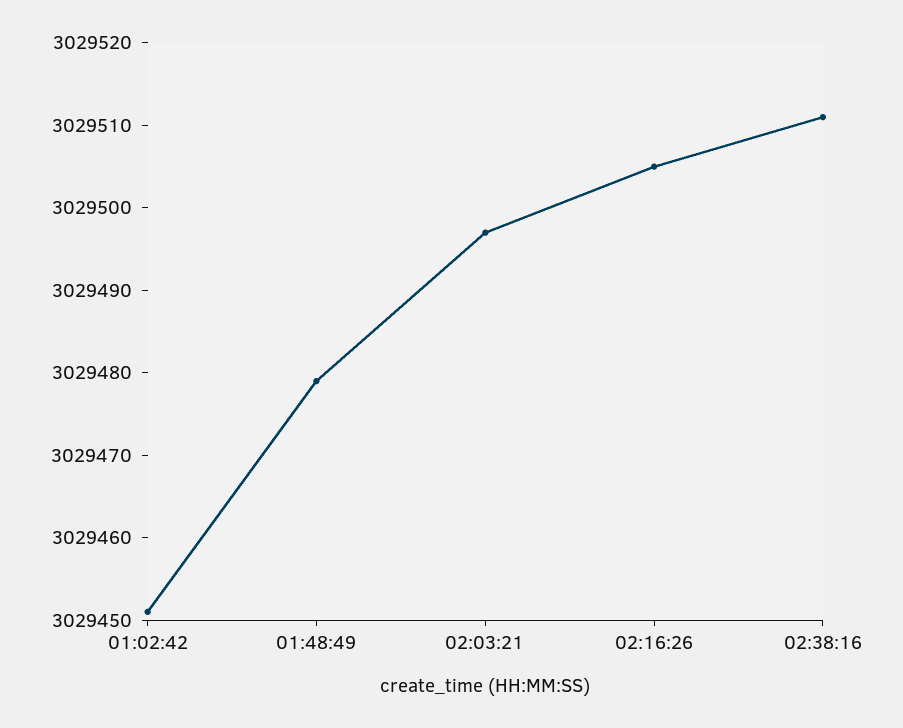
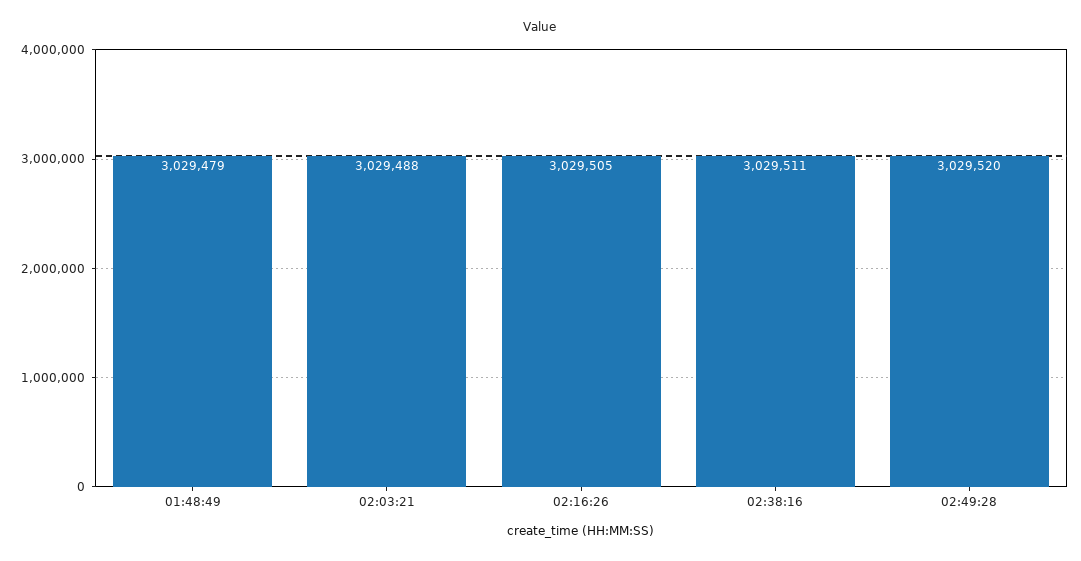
01:02:42: 3029451 -> none
02:03:21: 3029497 -> 3029488
02:49:28: none -> 3029520

